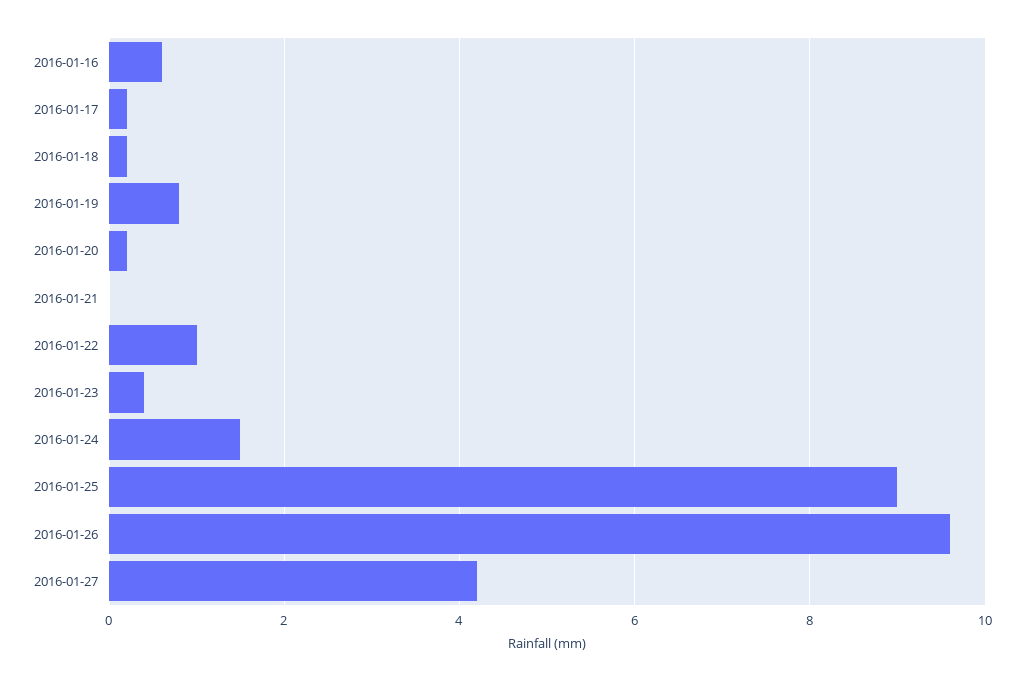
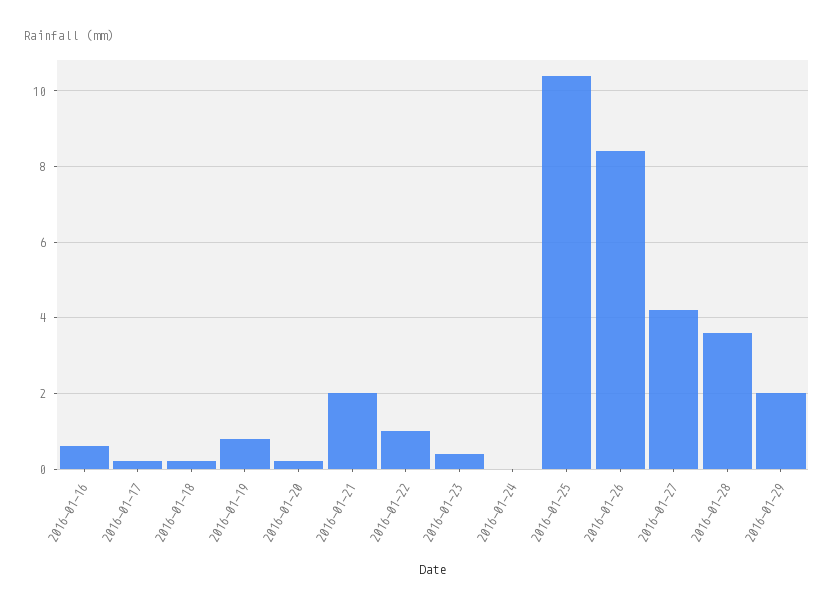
2016-01-21: 0 -> 2
2016-01-24: 1.5 -> 0
2016-01-25: 9 -> 10.5
2016-01-26: 9.5 -> 8.5
2016-01-28: none -> 3.5
2016-01-29: none -> 2

